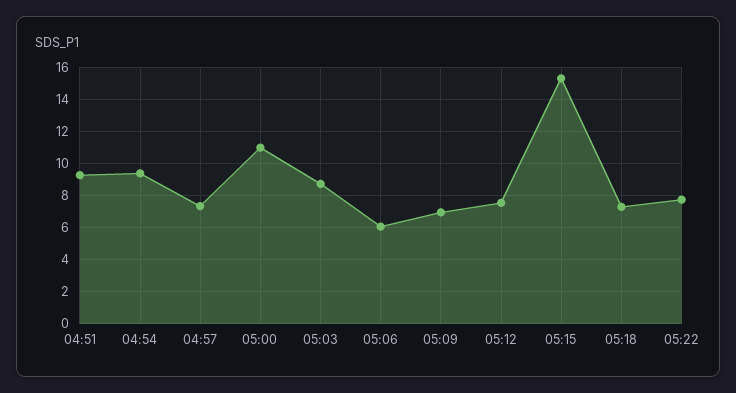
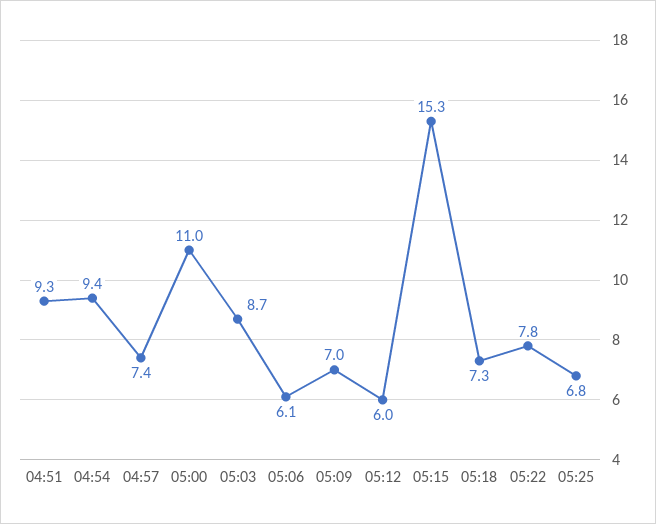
05:12: 7.5 -> 6
05:25: none -> 6.8

